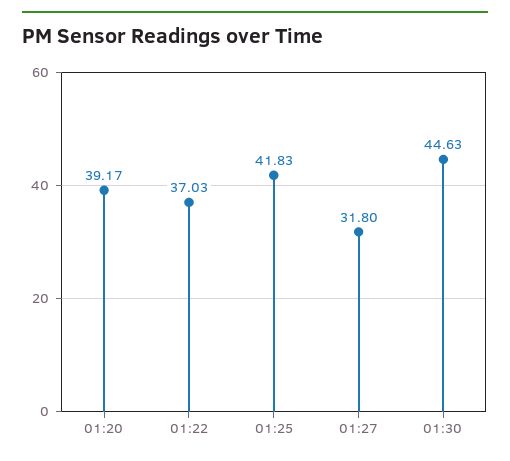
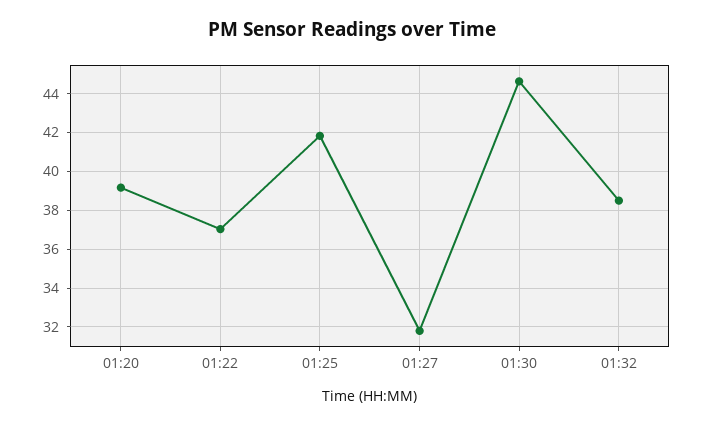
01:32: none -> 38.5

